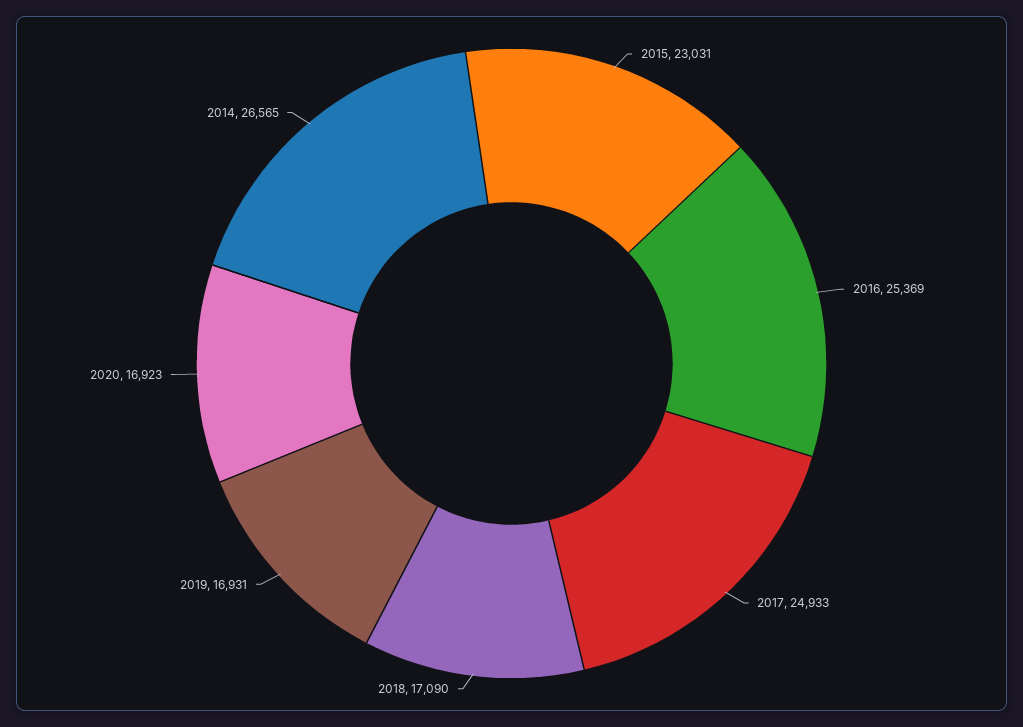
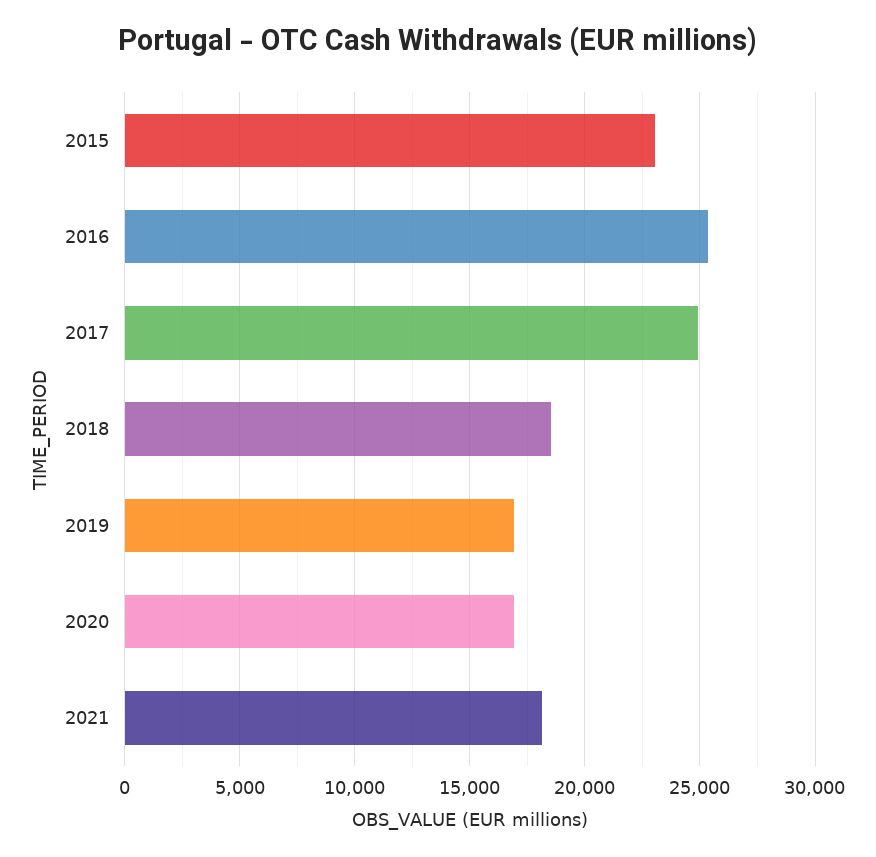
2018: 17090 -> 18500
2014: 26565 -> none
2021: none -> 18000

